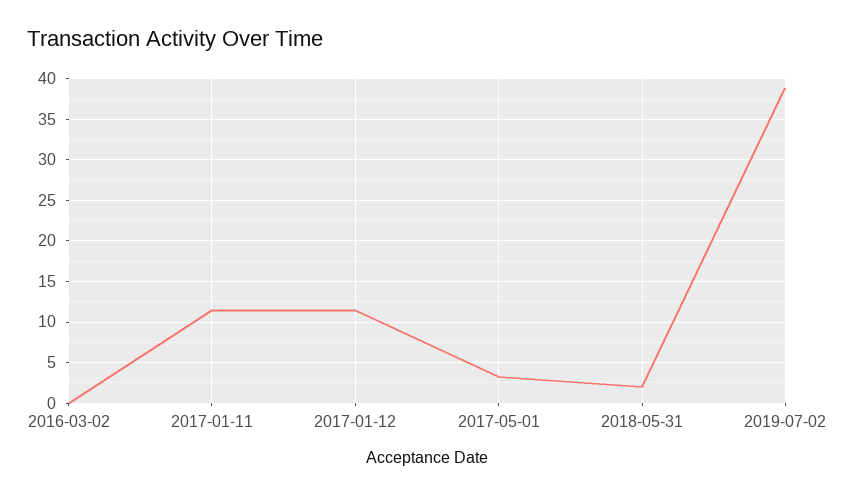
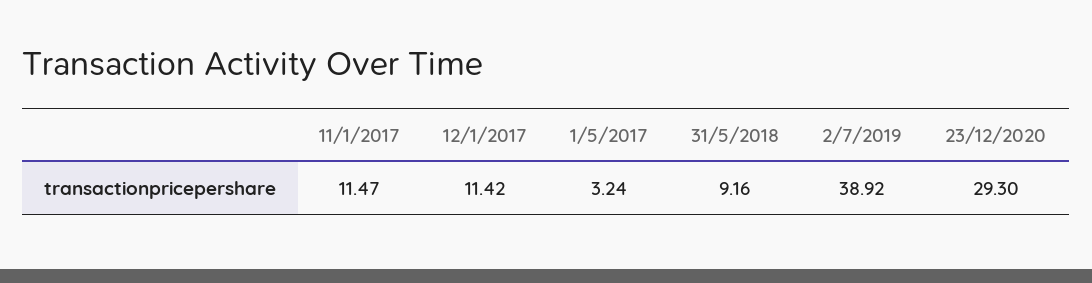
2016-03-02: 0 -> none
2018-05-31: 2 -> 9.16
23/12/2020: none -> 29.3

